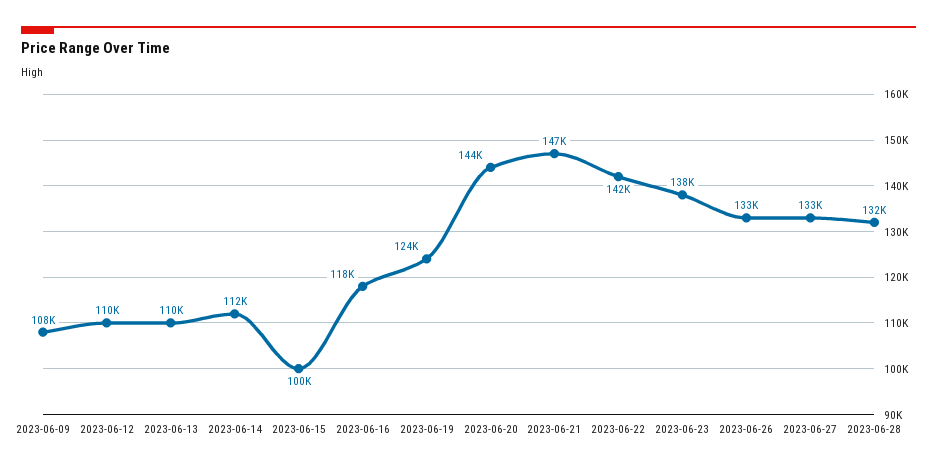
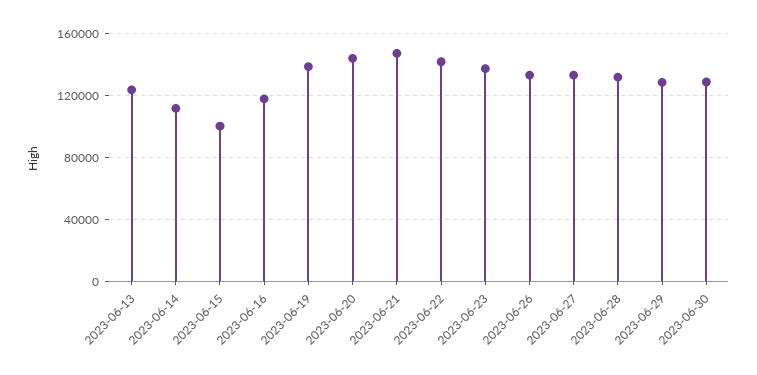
2023-06-09: 108000 -> none
2023-06-12: 110000 -> none
2023-06-13: 110000 -> 125000
2023-06-19: 124000 -> 140000
2023-06-29: none -> 130000
2023-06-30: none -> 130000

